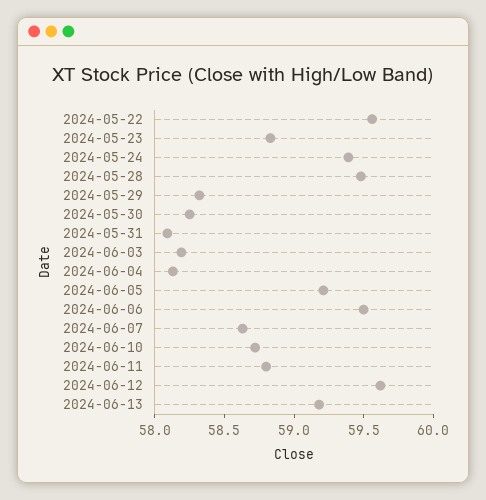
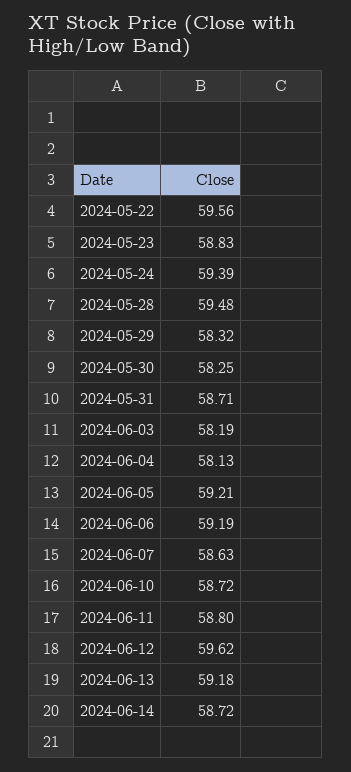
2024-05-31: 58.1 -> 58.71
2024-06-06: 59.5 -> 59.19
2024-06-14: none -> 58.72

